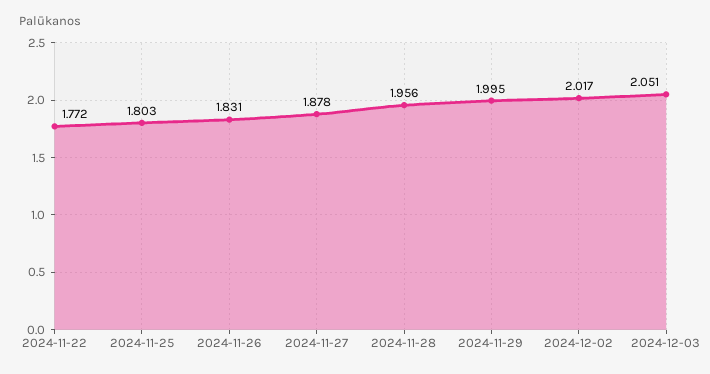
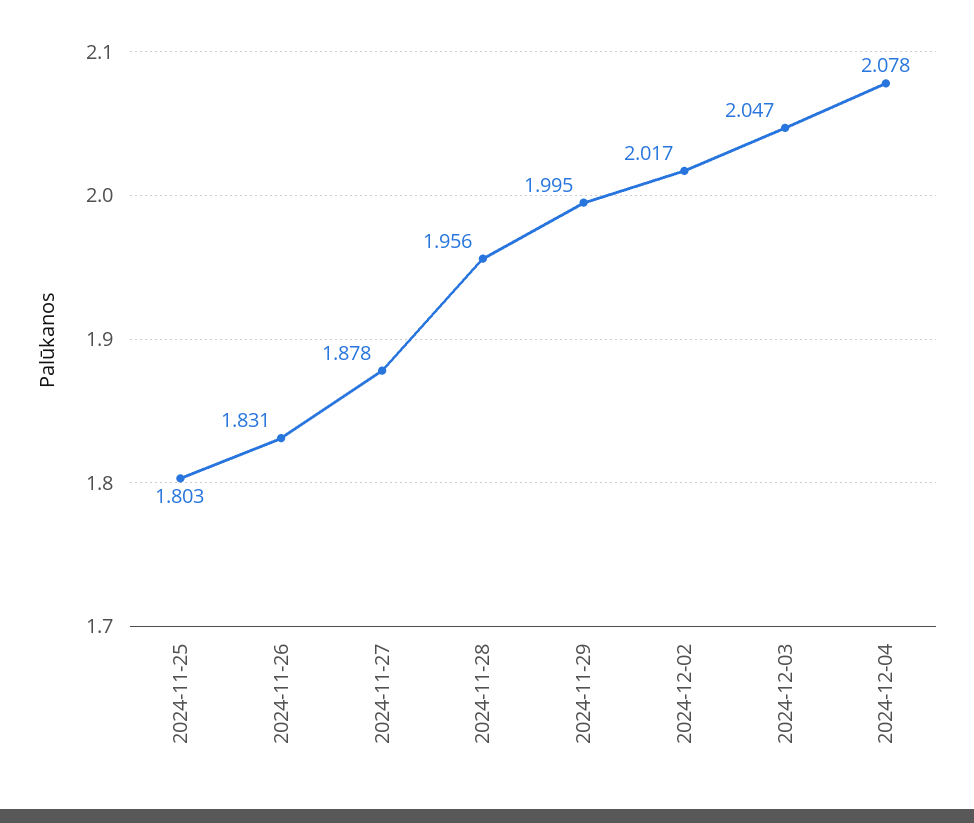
2024-11-22: 1.772 -> none
2024-12-03: 2.051 -> 2.047
2024-12-04: none -> 2.078

